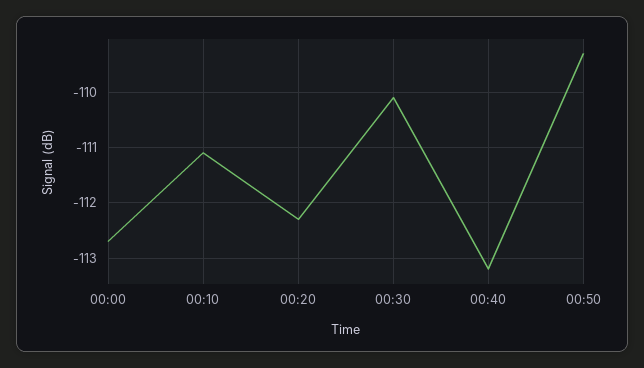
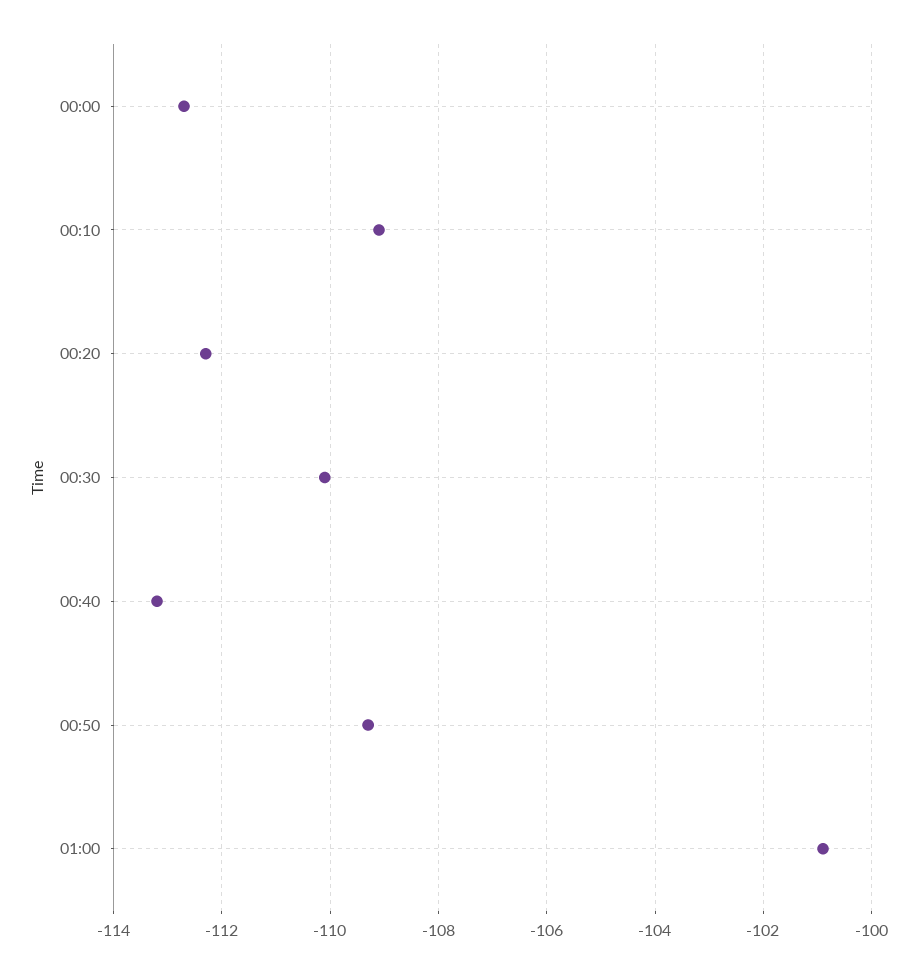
00:10: -111 -> -109
01:00: none -> -101

